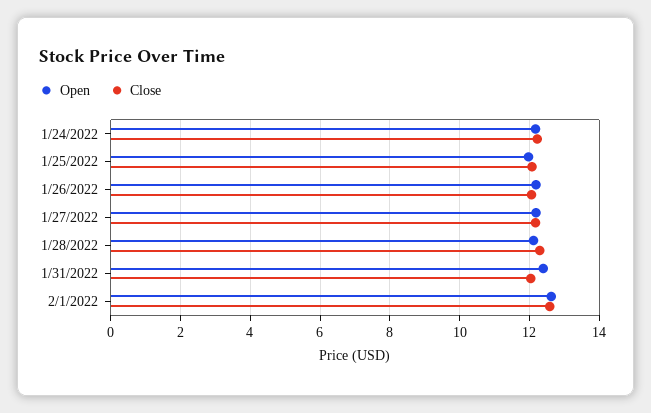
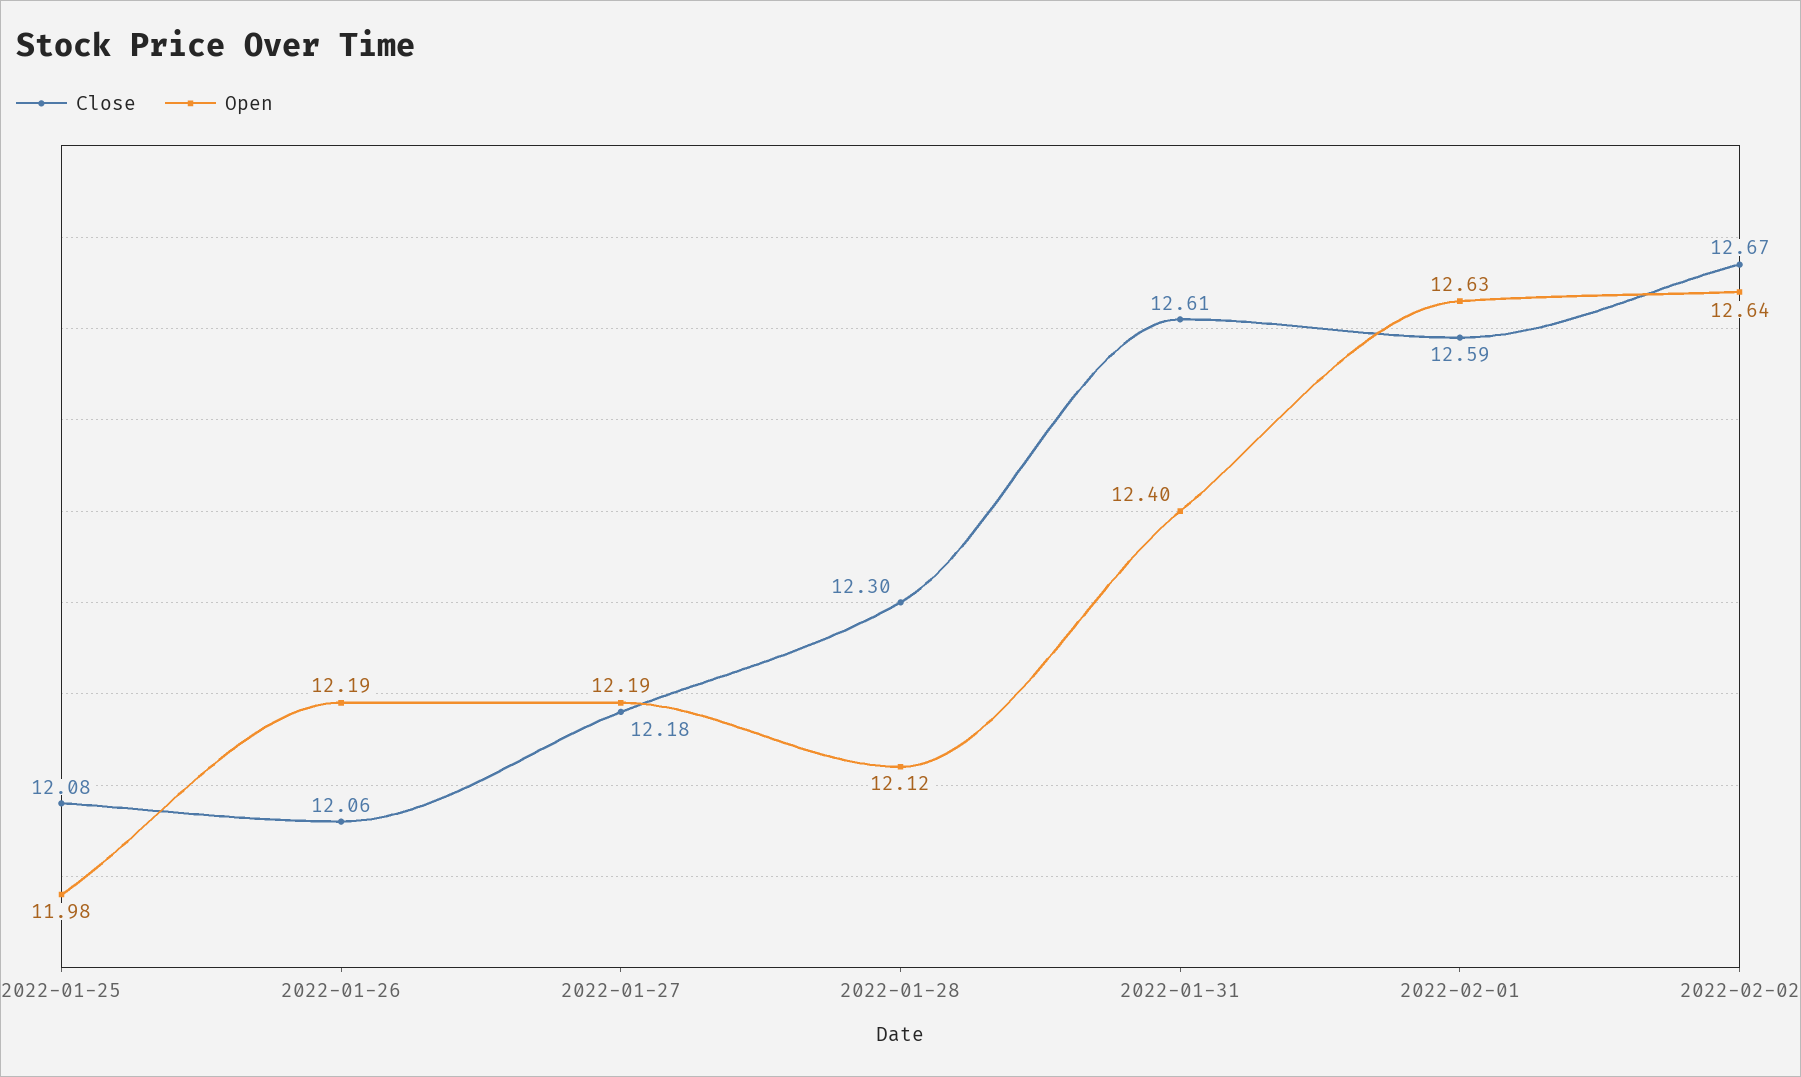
Open, 1/24/2022: 12.2 -> none
Close, 1/24/2022: 12.2 -> none
Close, 1/31/2022: 12 -> 12.61
Close, 2022-02-02: none -> 12.67
Open, 2022-02-02: none -> 12.64

